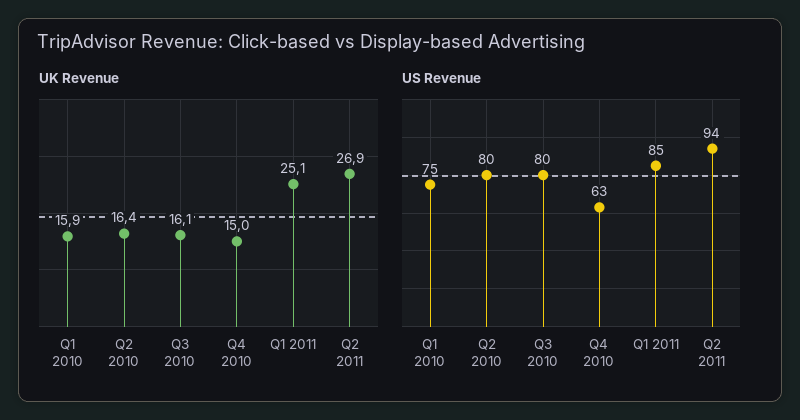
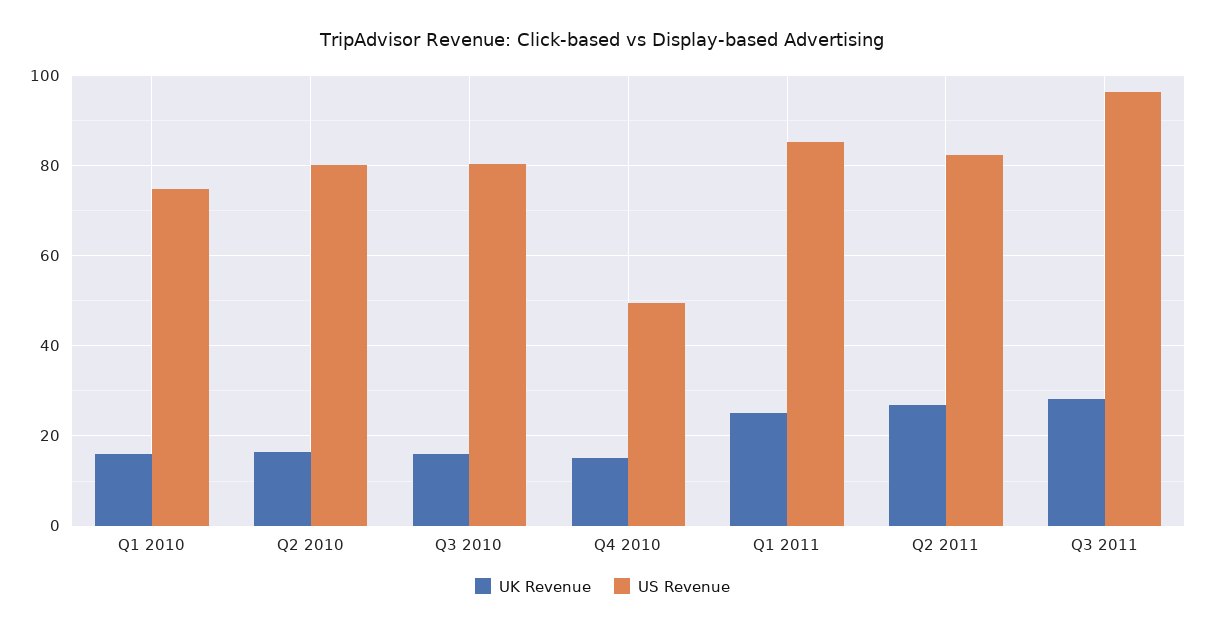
US Revenue, Q4 2010: 63 -> 50
US Revenue, Q2 2011: 94 -> 82
UK Revenue, Q3 2011: none -> 28
US Revenue, Q3 2011: none -> 96

